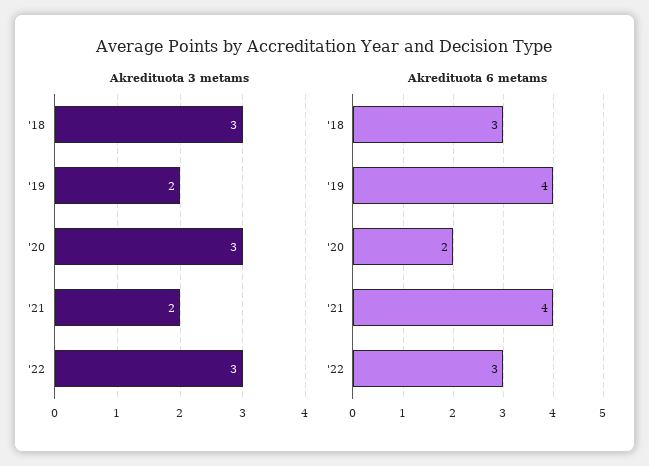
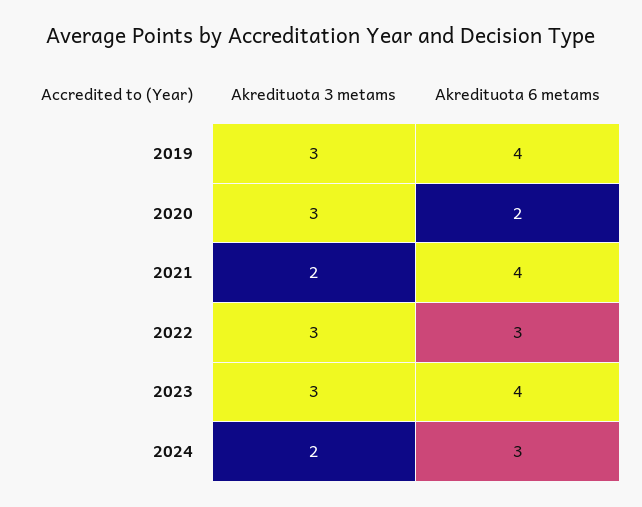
Akredituota 3 metams, '18: 3 -> none
Akredituota 3 metams, '19: 2 -> 3
Akredituota 6 metams, '18: 3 -> none
Akredituota 3 metams, 2023: none -> 3
Akredituota 6 metams, 2023: none -> 4
Akredituota 3 metams, 2024: none -> 2
Akredituota 6 metams, 2024: none -> 3

